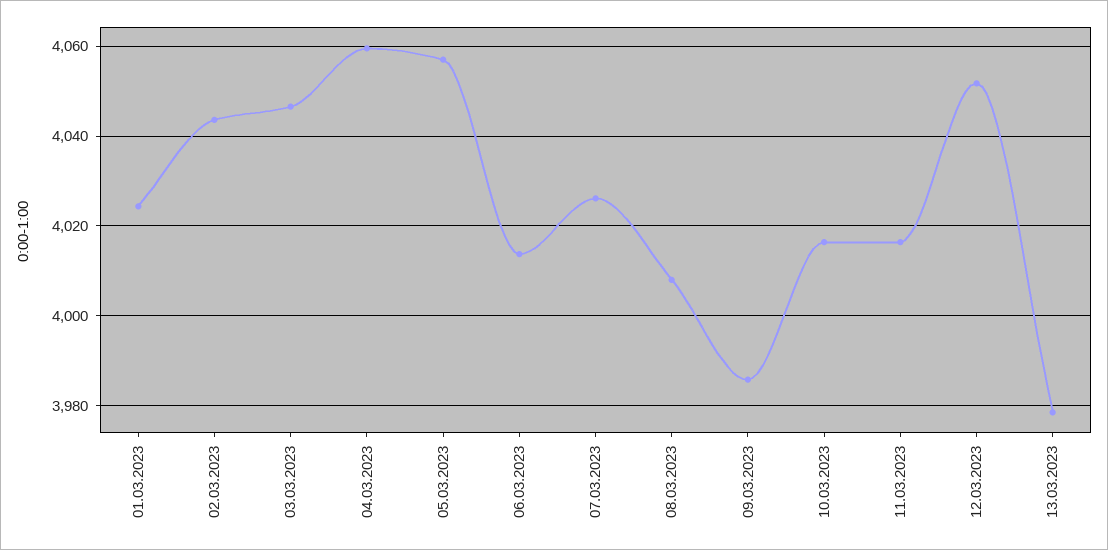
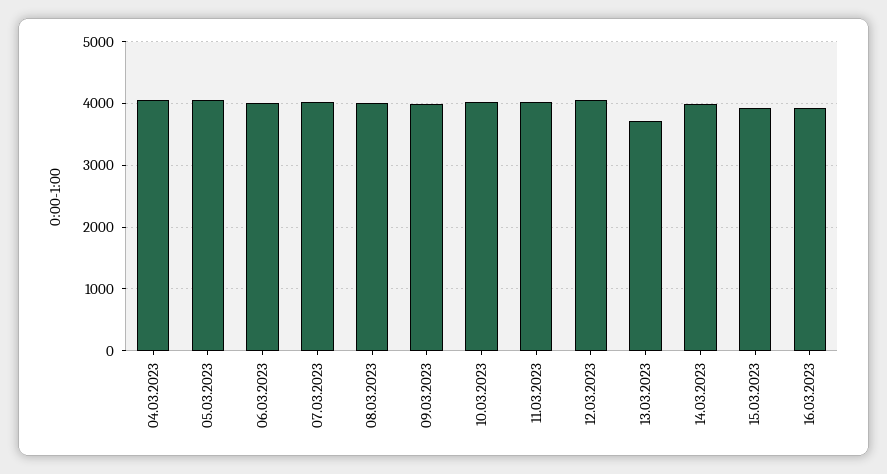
01.03.2023: 4024 -> none
02.03.2023: 4044 -> none
03.03.2023: 4046 -> none
13.03.2023: 3978 -> 3700
14.03.2023: none -> 4000
15.03.2023: none -> 3900
16.03.2023: none -> 3900

